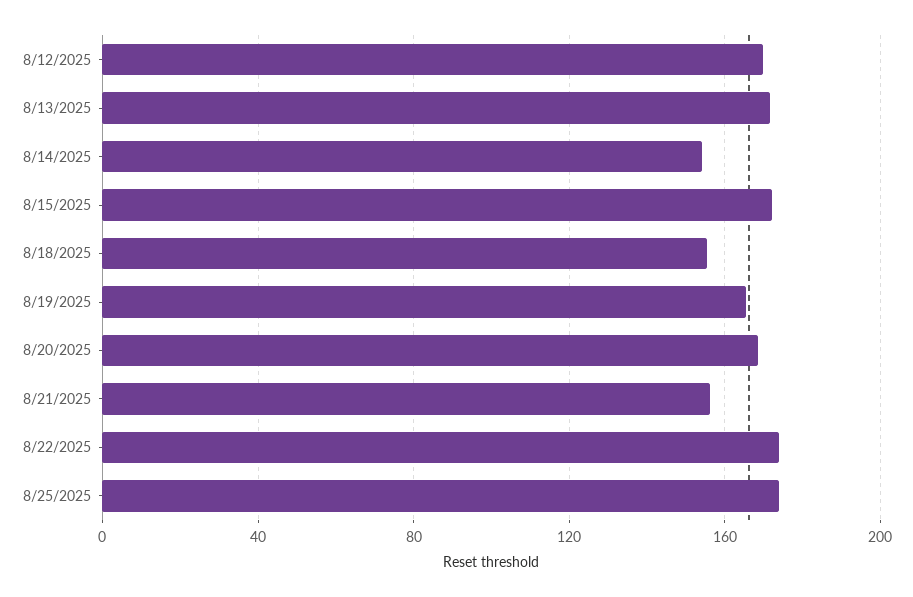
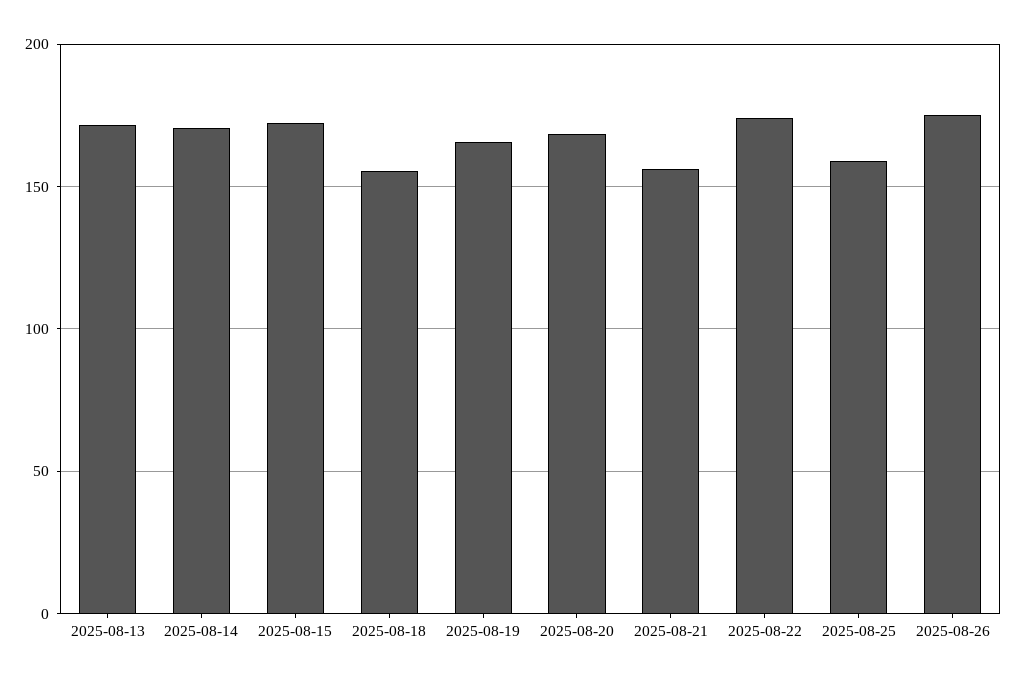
8/12/2025: 170 -> none
8/14/2025: 155 -> 170
8/25/2025: 175 -> 160
2025-08-26: none -> 175

